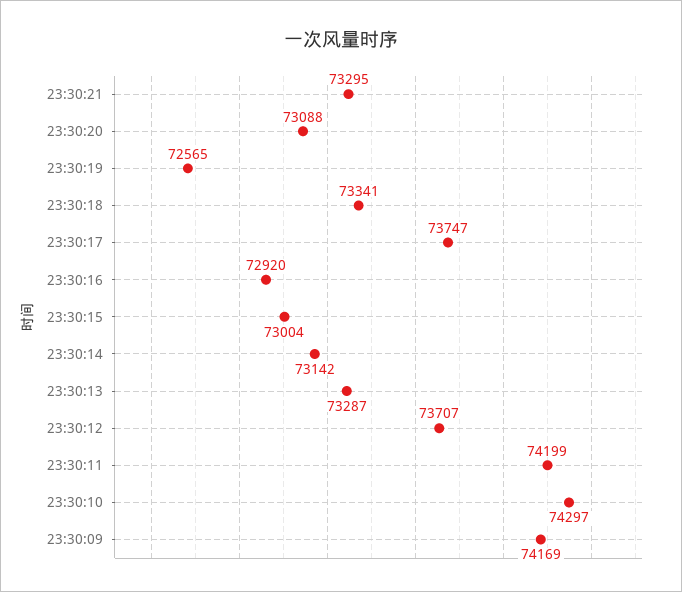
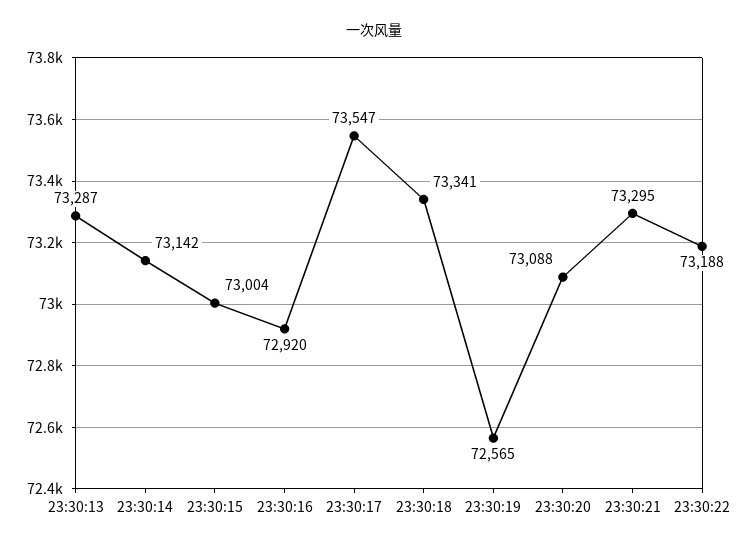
23:30:17: 73747 -> 73547
23:30:12: 73707 -> none
23:30:11: 74199 -> none
23:30:10: 74297 -> none
23:30:09: 74169 -> none
23:30:22: none -> 73188

